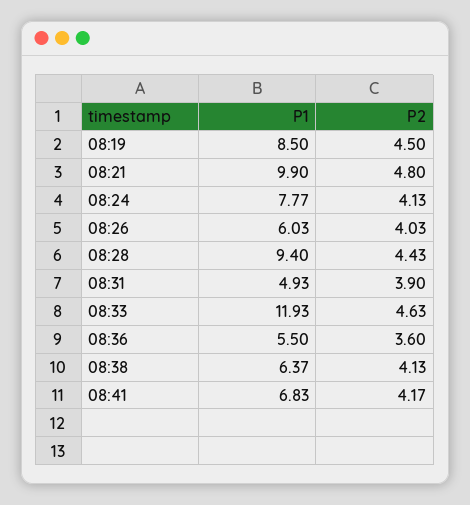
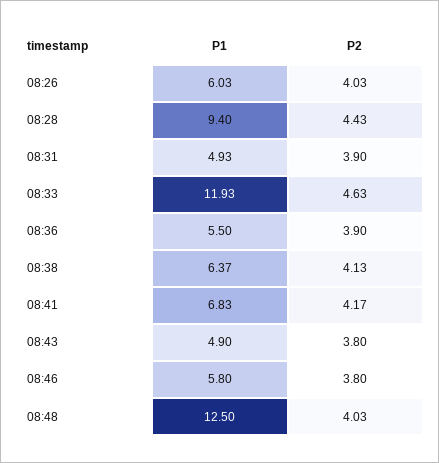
P1, 08:19: 8.5 -> none
P2, 08:19: 4.5 -> none
P1, 08:21: 9.9 -> none
P2, 08:21: 4.8 -> none
P1, 08:24: 7.77 -> none
P2, 08:24: 4.13 -> none
P2, 08:36: 3.6 -> 3.9
P1, 08:43: none -> 4.9
P2, 08:43: none -> 3.8
P1, 08:46: none -> 5.8
P2, 08:46: none -> 3.8
P1, 08:48: none -> 12.5
P2, 08:48: none -> 4.03

